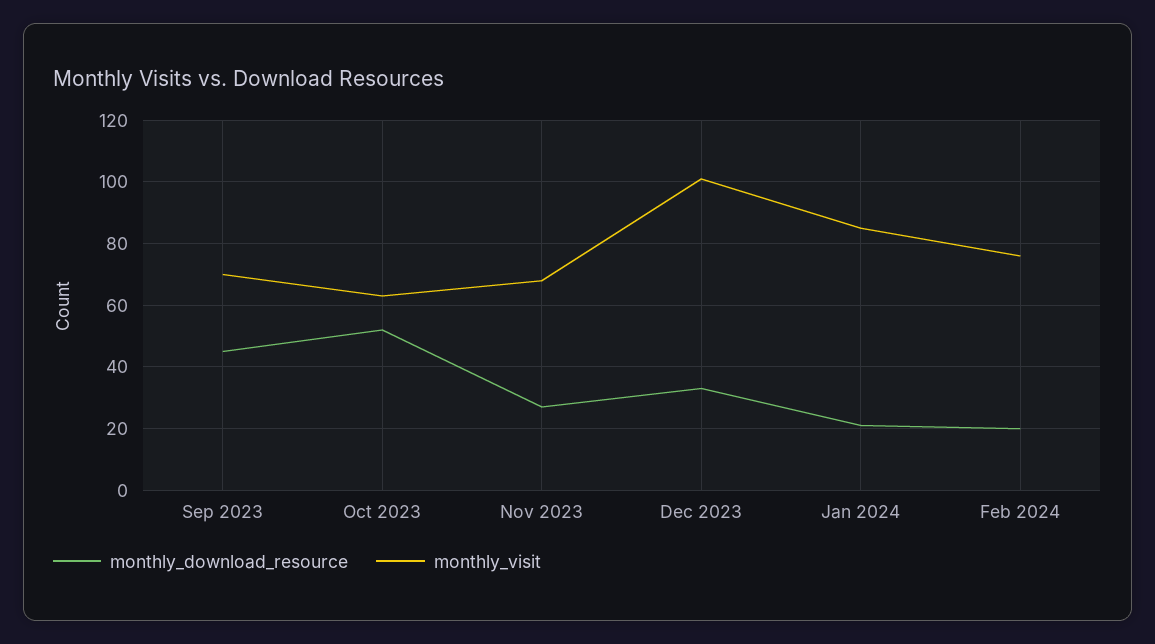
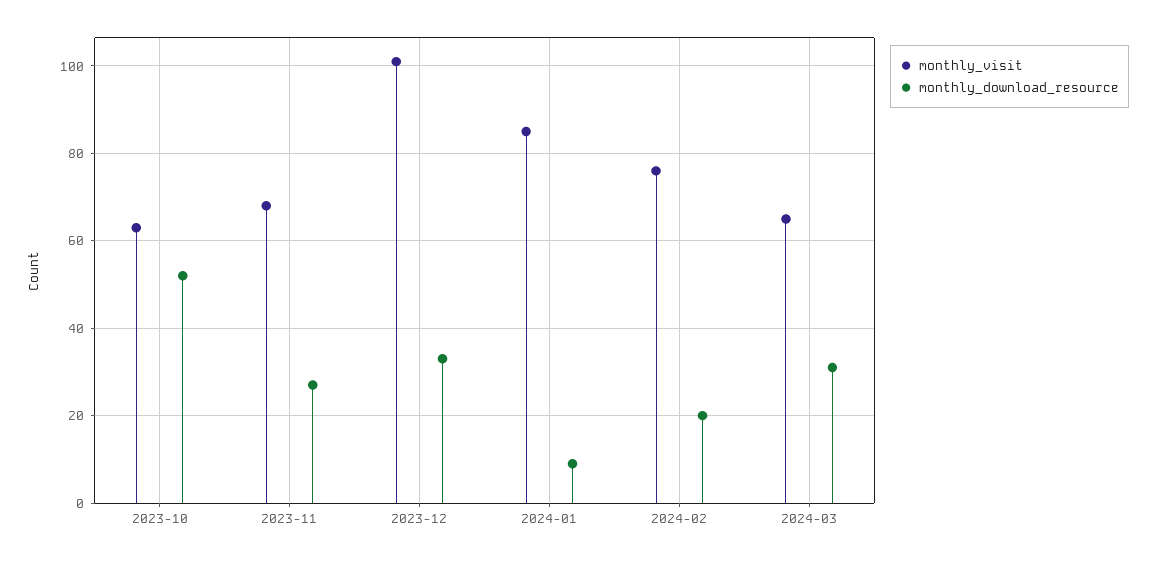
monthly_download_resource, Sep 2023: 45 -> none
monthly_visit, Sep 2023: 70 -> none
monthly_download_resource, Jan 2024: 20 -> 10
monthly_visit, 2024-03: none -> 65
monthly_download_resource, 2024-03: none -> 30

